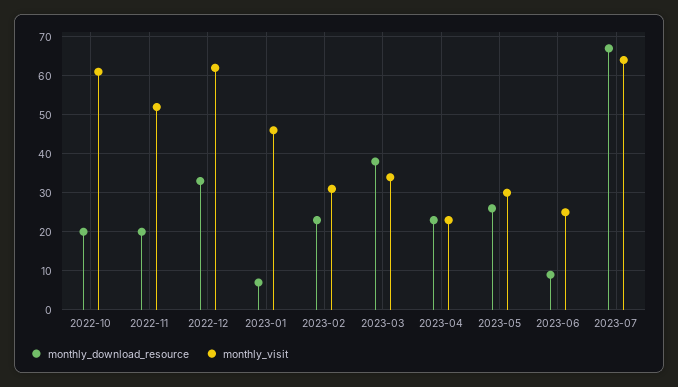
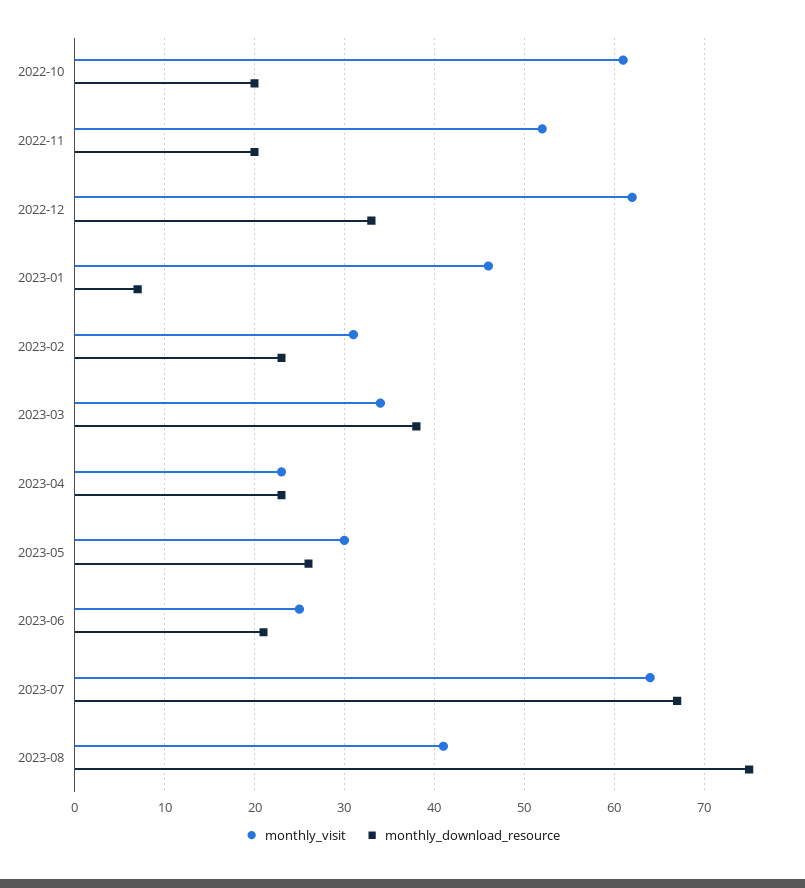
monthly_download_resource, 2023-06: 10 -> 21
monthly_visit, 2023-08: none -> 41
monthly_download_resource, 2023-08: none -> 75

